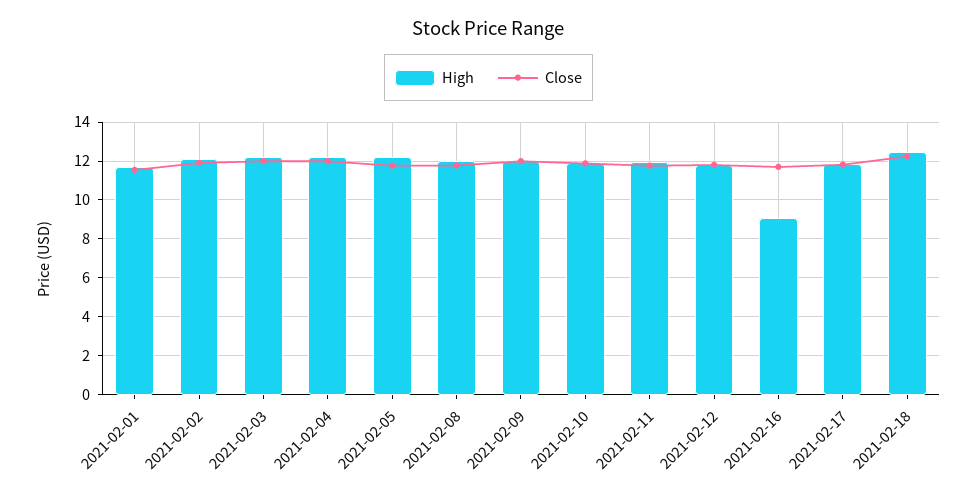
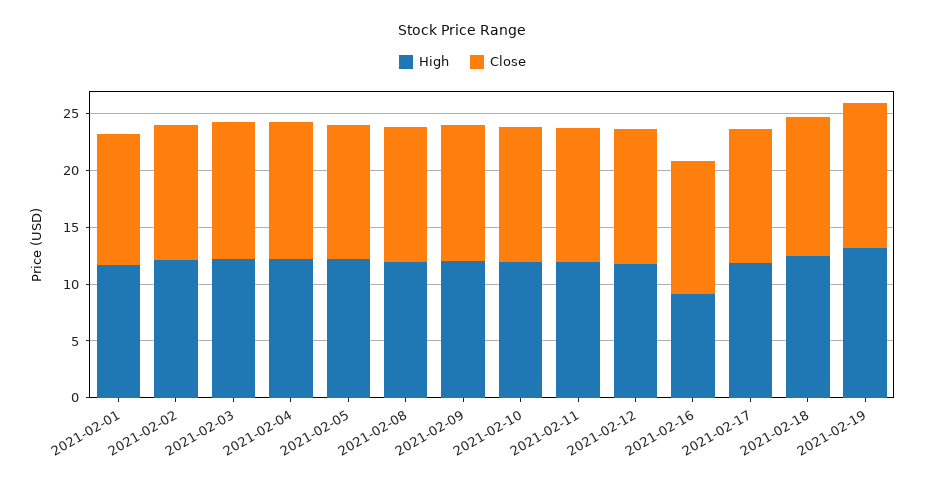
High, 2021-02-19: none -> 13
Close, 2021-02-19: none -> 13

